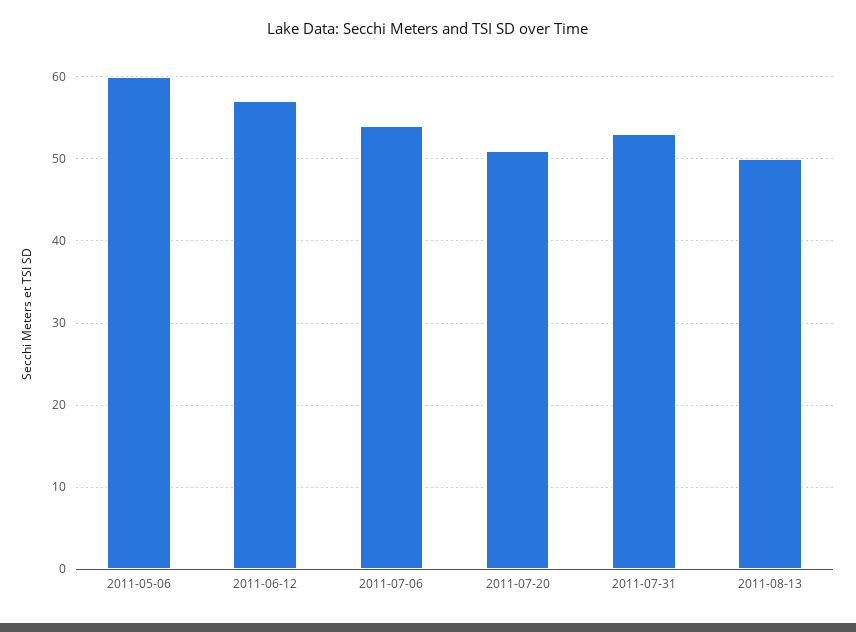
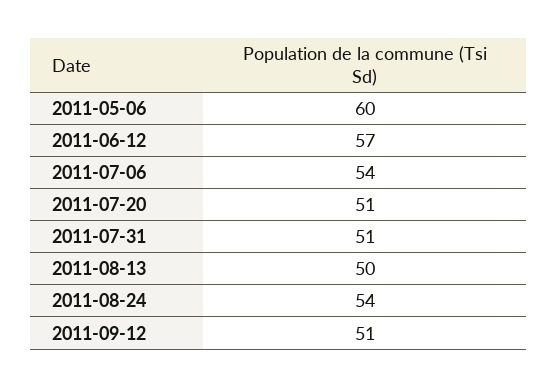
2011-07-31: 53 -> 51
2011-08-24: none -> 54
2011-09-12: none -> 51

